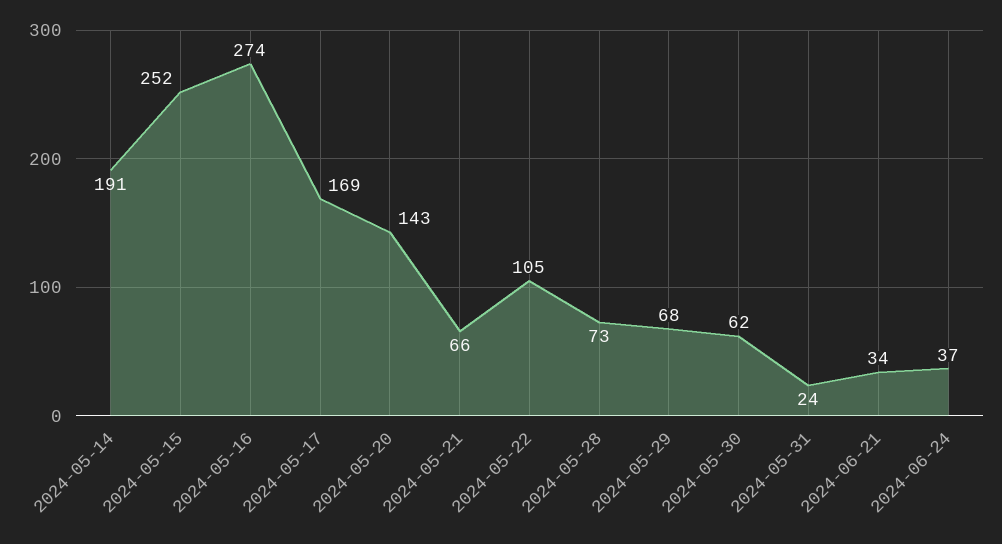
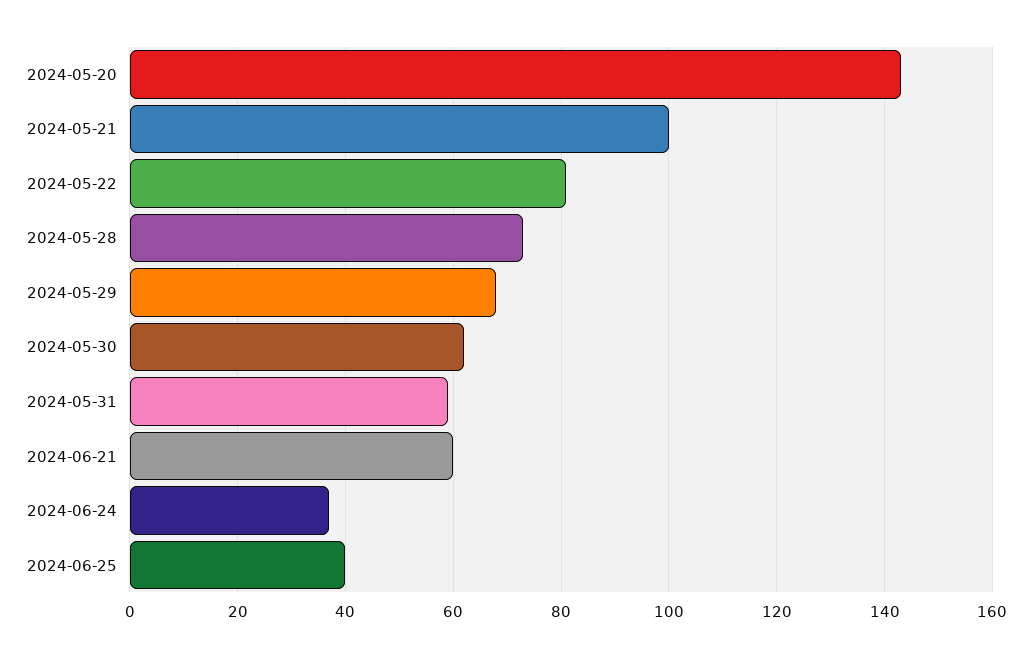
2024-05-14: 191 -> none
2024-05-15: 252 -> none
2024-05-16: 274 -> none
2024-05-17: 169 -> none
2024-05-21: 66 -> 100
2024-05-22: 105 -> 80
2024-05-31: 24 -> 60
2024-06-21: 34 -> 60
2024-06-25: none -> 40

